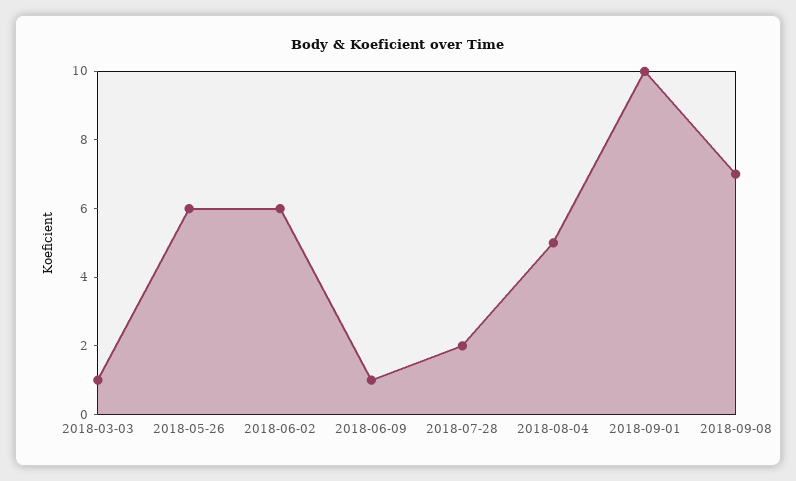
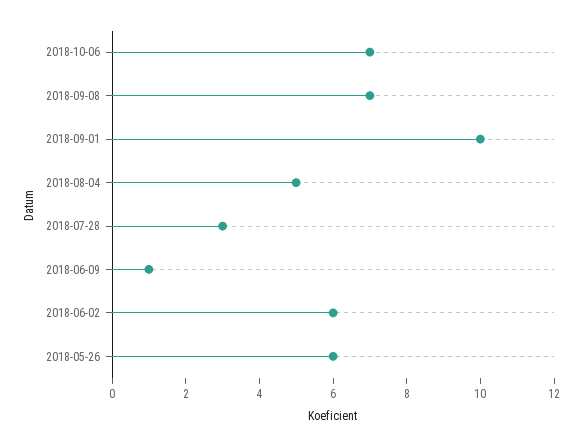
2018-03-03: 1 -> none
2018-07-28: 2 -> 3
2018-10-06: none -> 7

